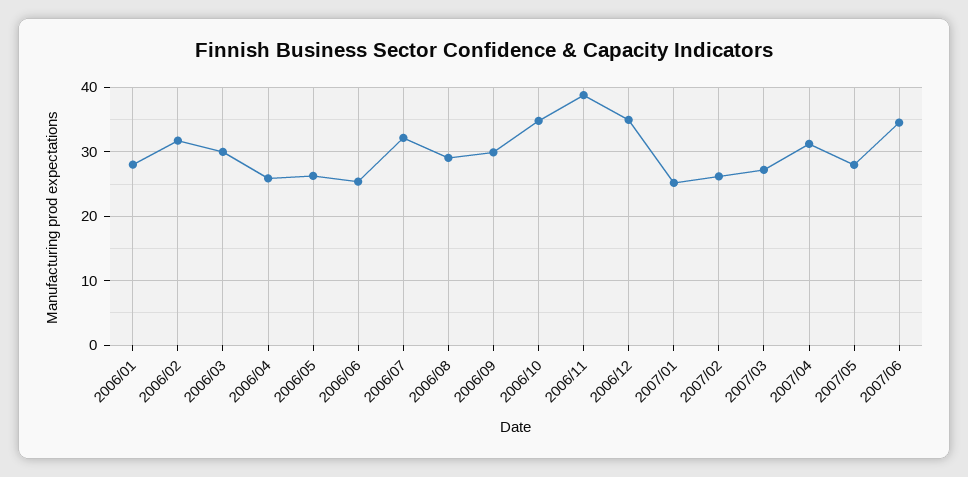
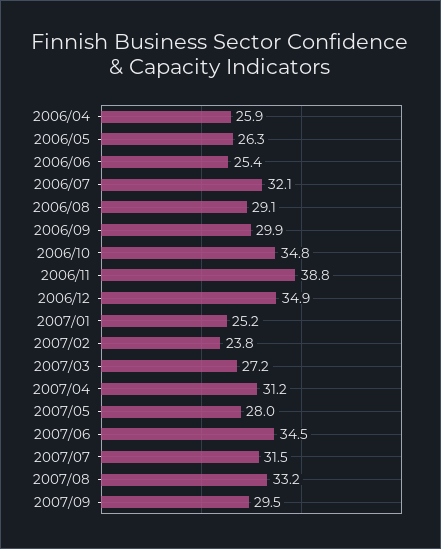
2006/01: 28 -> none
2006/02: 32 -> none
2006/03: 30 -> none
2007/02: 26 -> 23.8
2007/07: none -> 31.5
2007/08: none -> 33.2
2007/09: none -> 29.5

